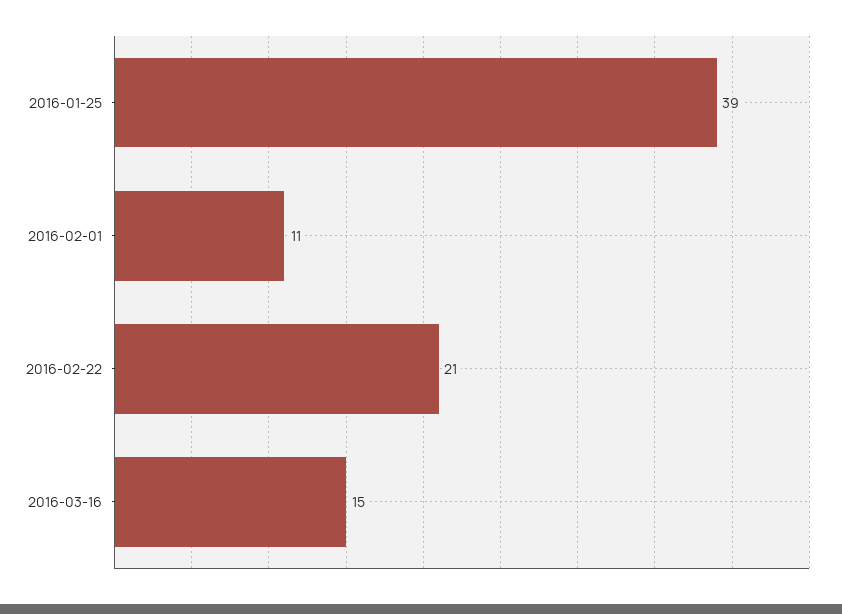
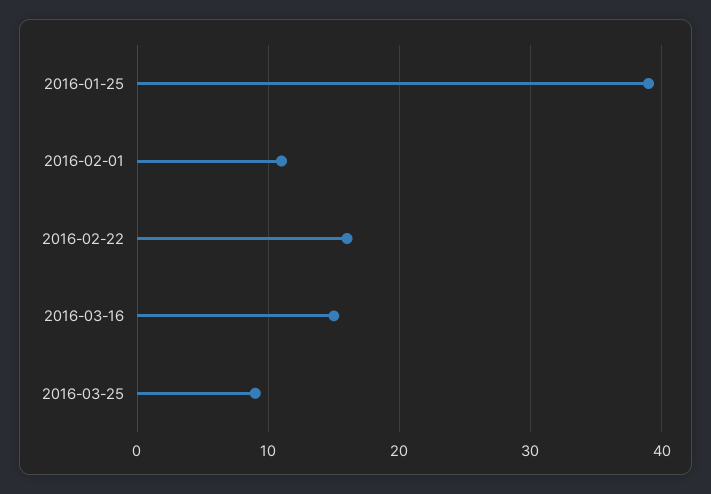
2016-02-22: 21 -> 16
2016-03-25: none -> 9

